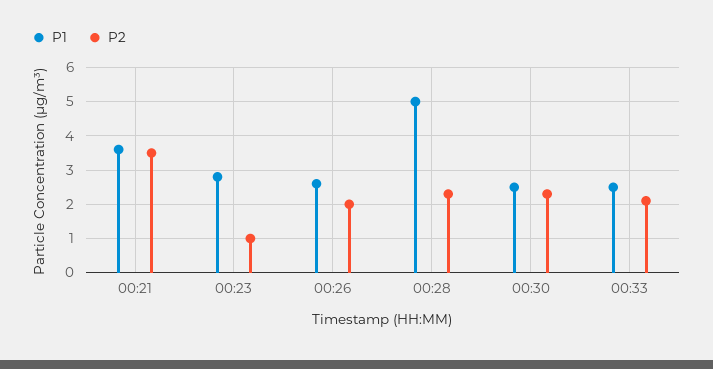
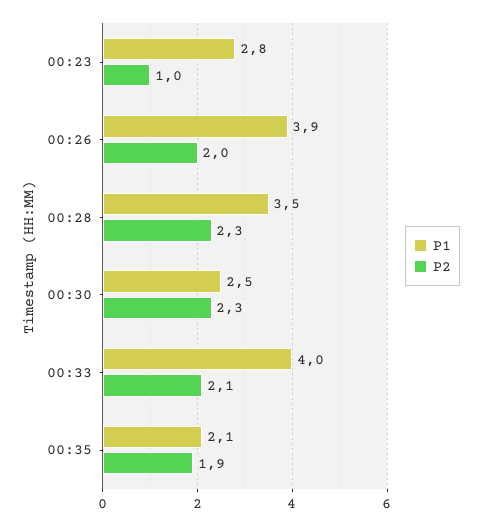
P1, 00:21: 3.5 -> none
P2, 00:21: 3.5 -> none
P1, 00:26: 2.5 -> 3.9
P1, 00:28: 5 -> 3.5
P1, 00:33: 2.5 -> 4
P1, 00:35: none -> 2.1
P2, 00:35: none -> 1.9

